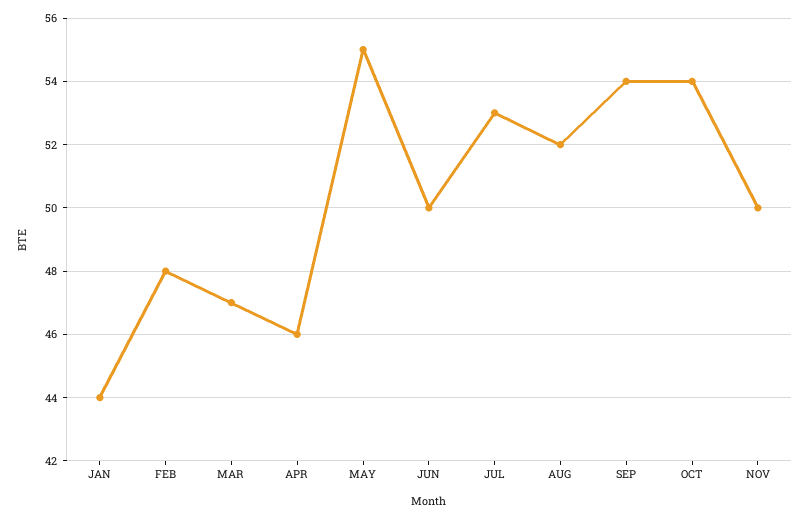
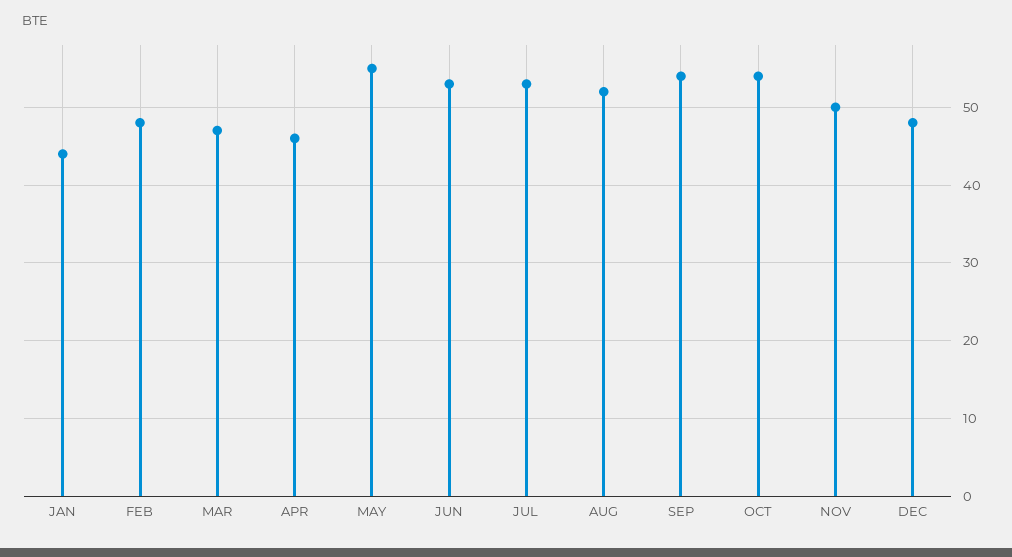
JUN: 50 -> 53
DEC: none -> 48

